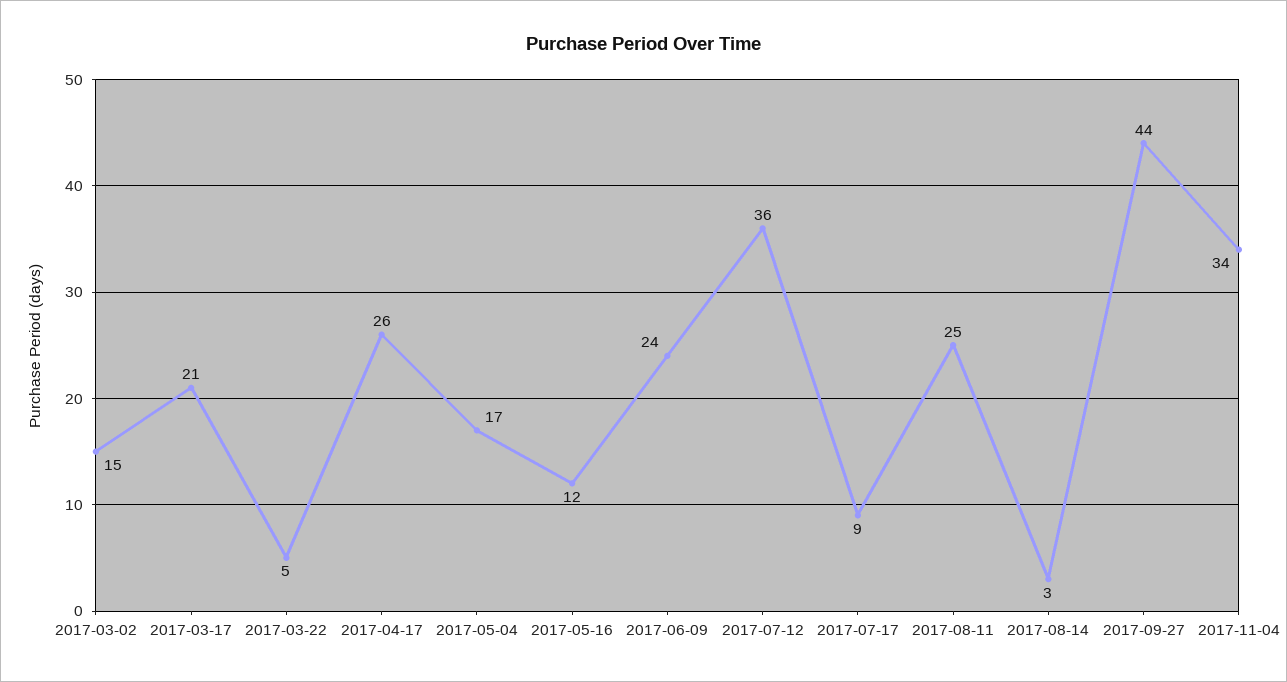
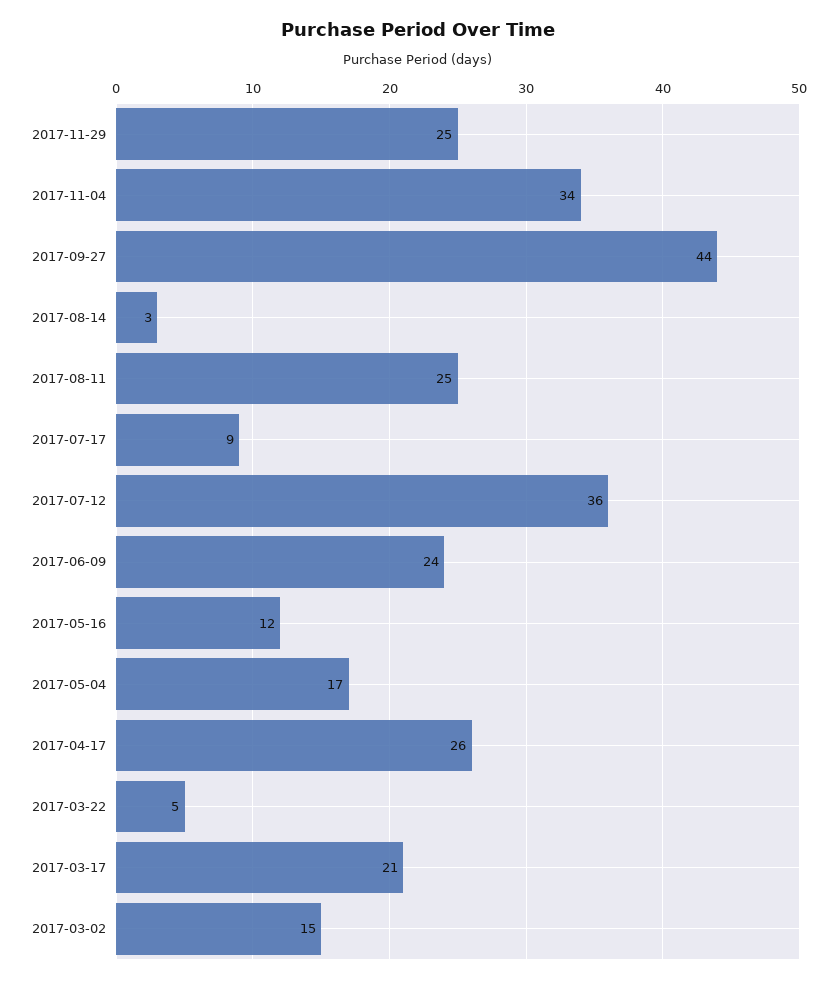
2017-11-29: none -> 25

